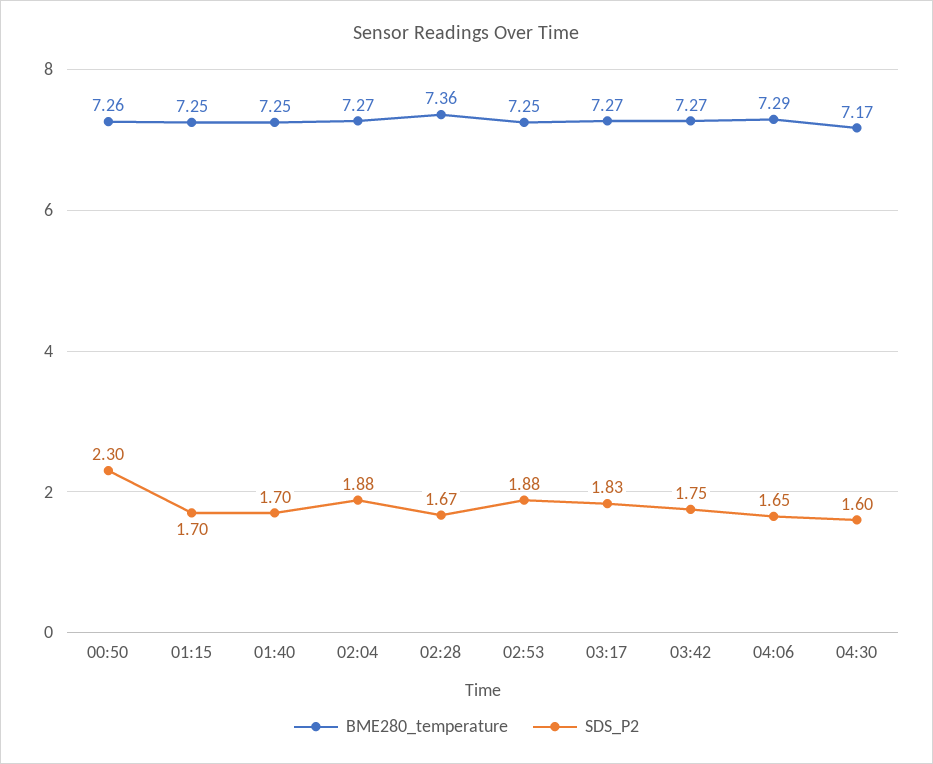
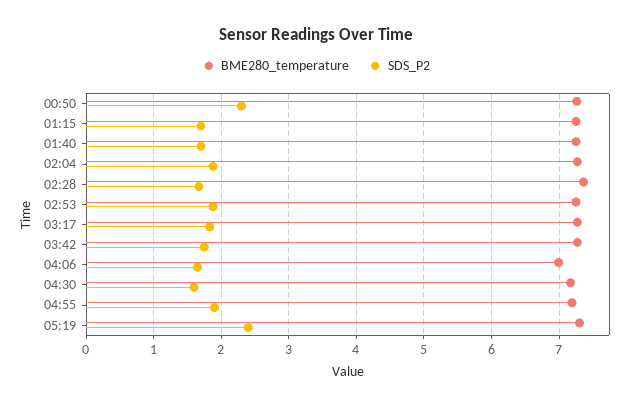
BME280_temperature, 04:06: 7.29 -> 7
BME280_temperature, 04:55: none -> 7.2
SDS_P2, 04:55: none -> 1.9
BME280_temperature, 05:19: none -> 7.3
SDS_P2, 05:19: none -> 2.4

